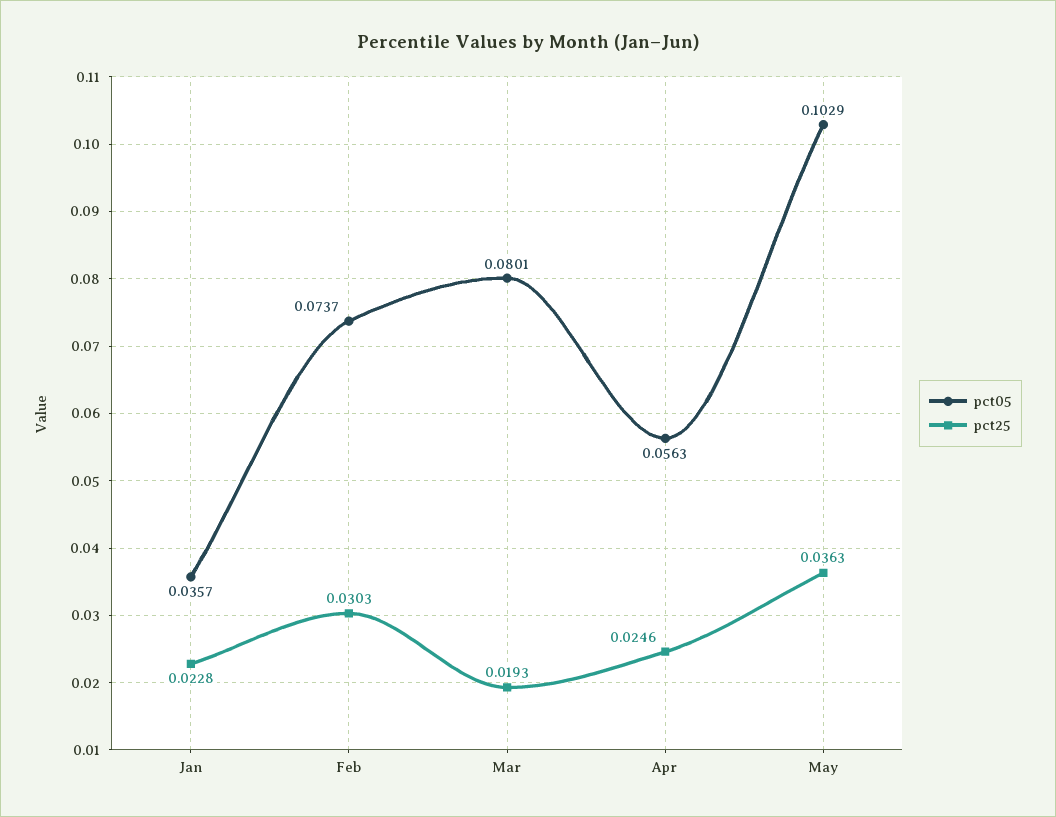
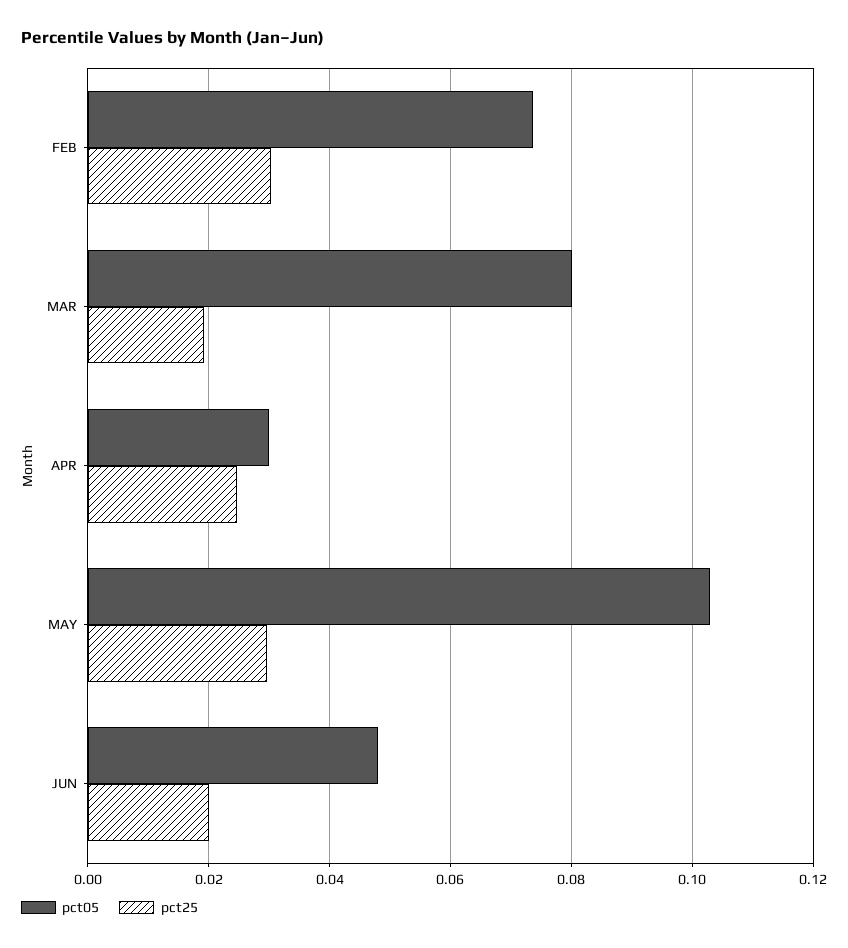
pct05, Jan: 0.0357 -> none
pct25, Jan: 0.0228 -> none
pct05, Apr: 0.0563 -> 0.03
pct25, May: 0.0363 -> 0.03
pct05, JUN: none -> 0.048
pct25, JUN: none -> 0.02

